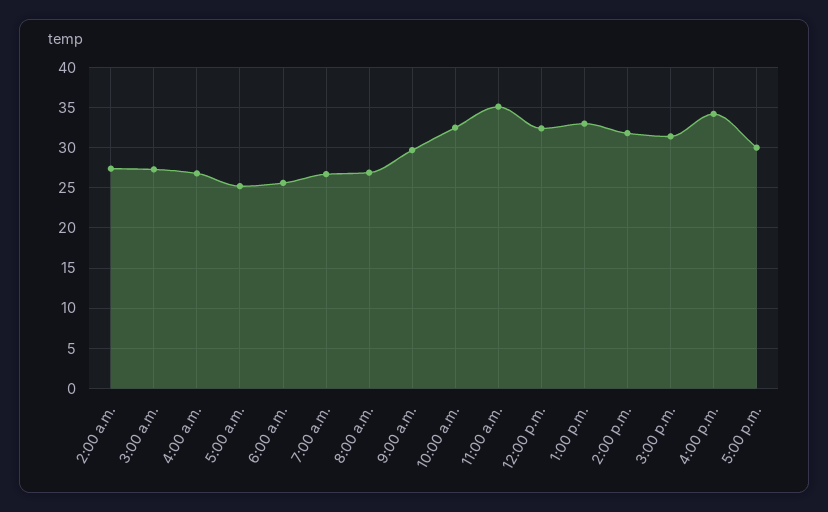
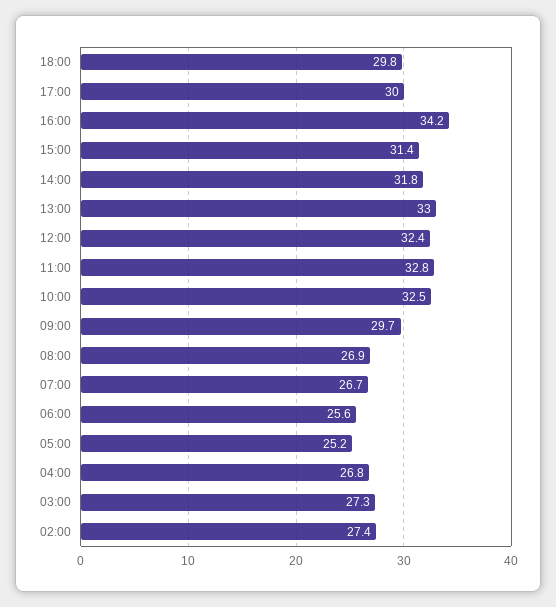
11:00 a.m.: 35 -> 32.8
18:00: none -> 29.8

